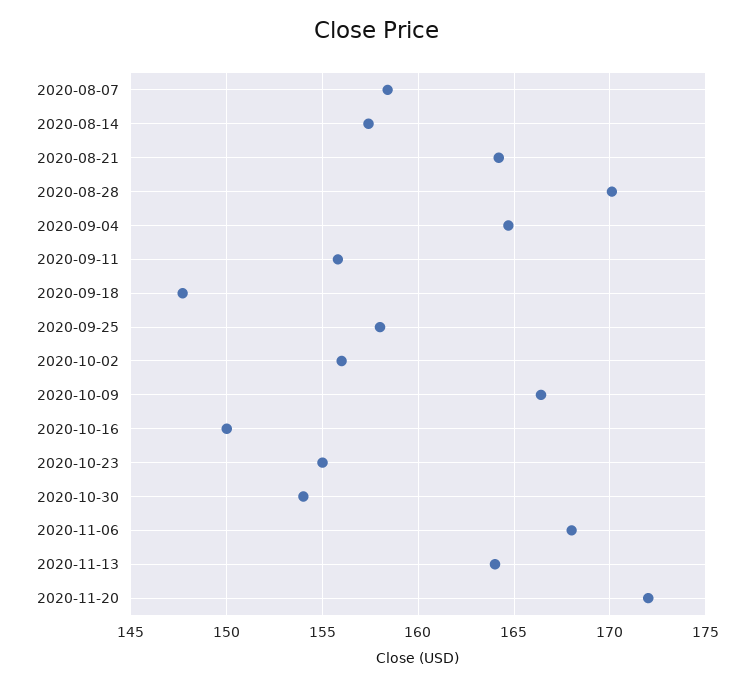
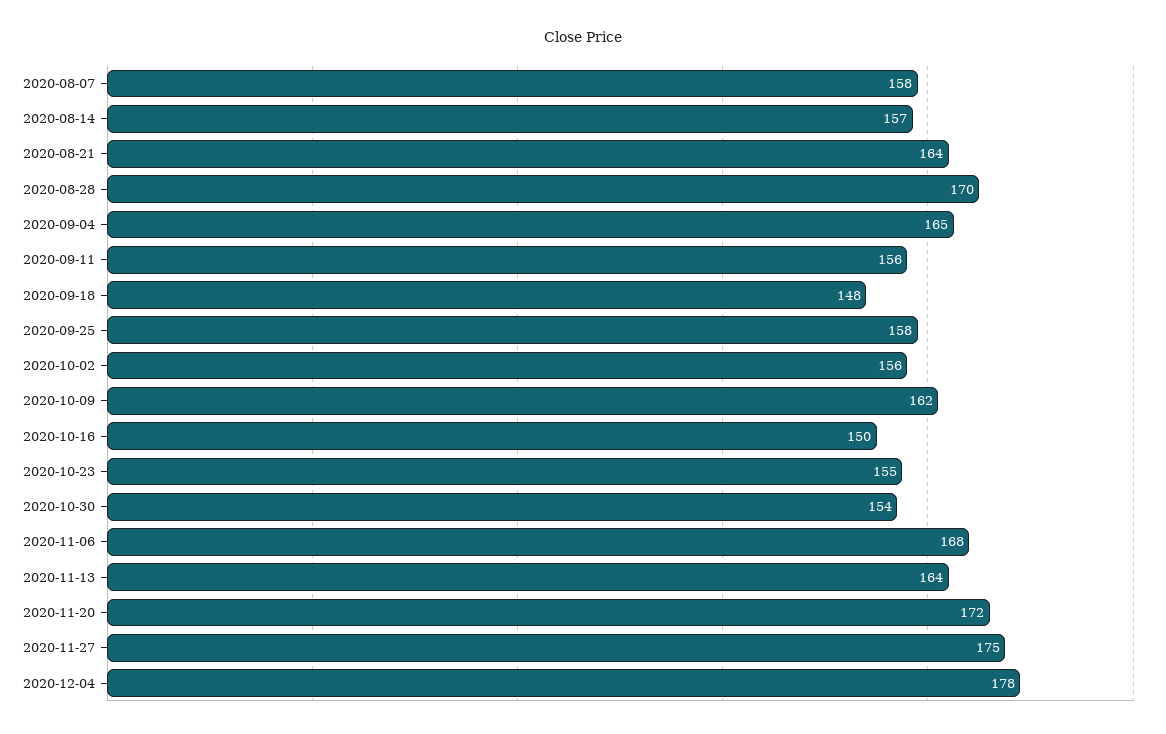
2020-10-09: 166.5 -> 162
2020-11-27: none -> 175
2020-12-04: none -> 178

